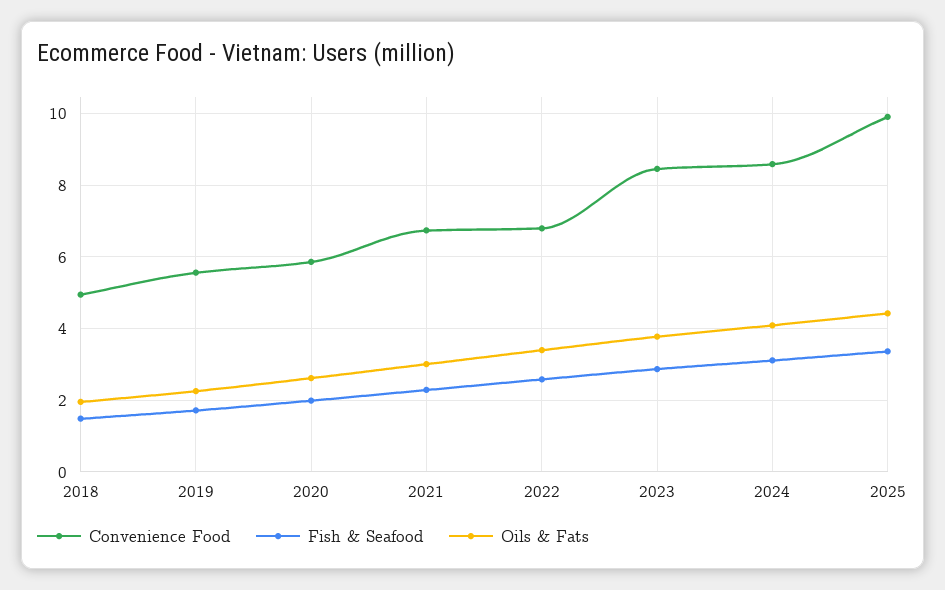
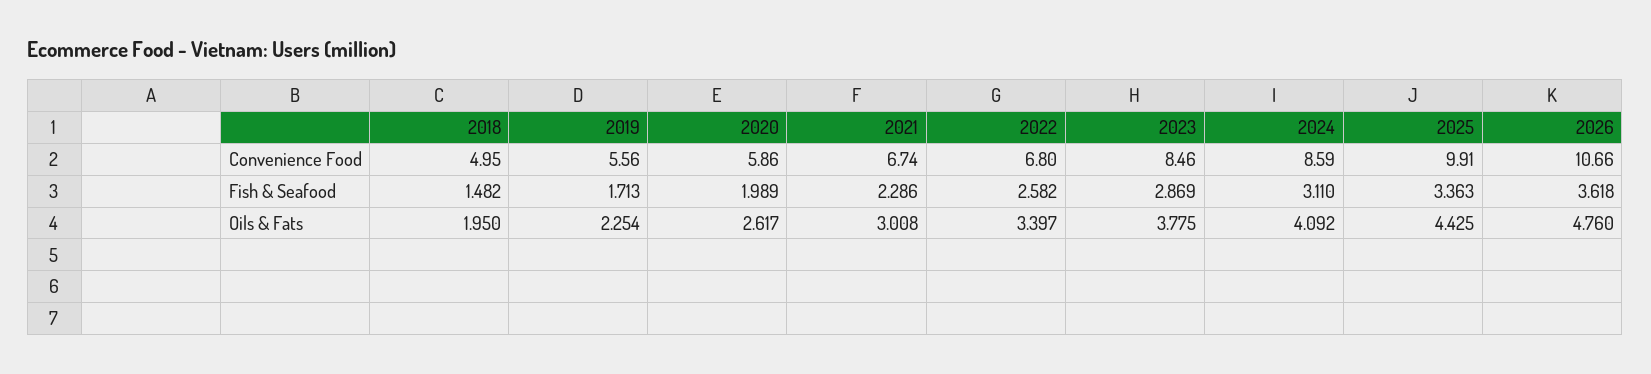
Convenience Food, 2026: none -> 10.66
Fish & Seafood, 2026: none -> 3.618
Oils & Fats, 2026: none -> 4.76

